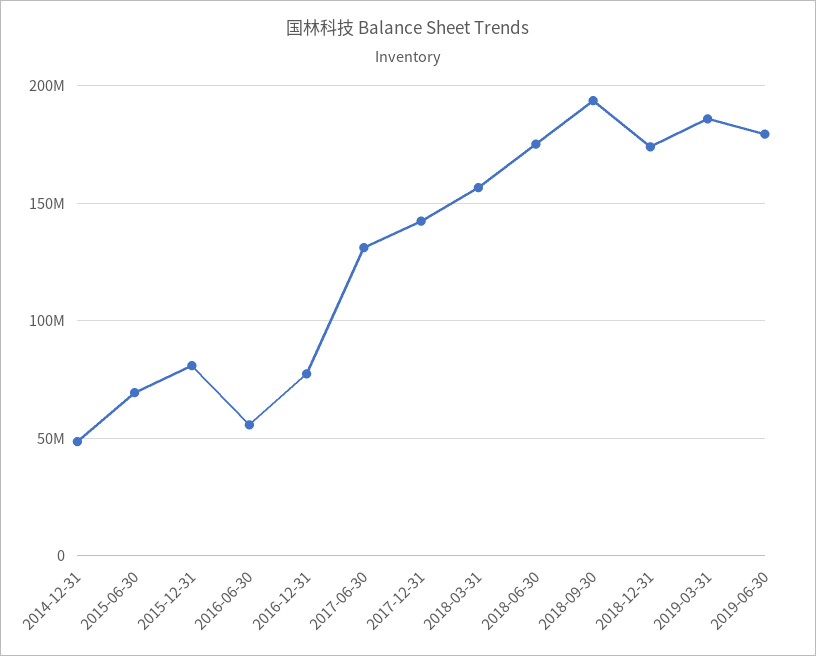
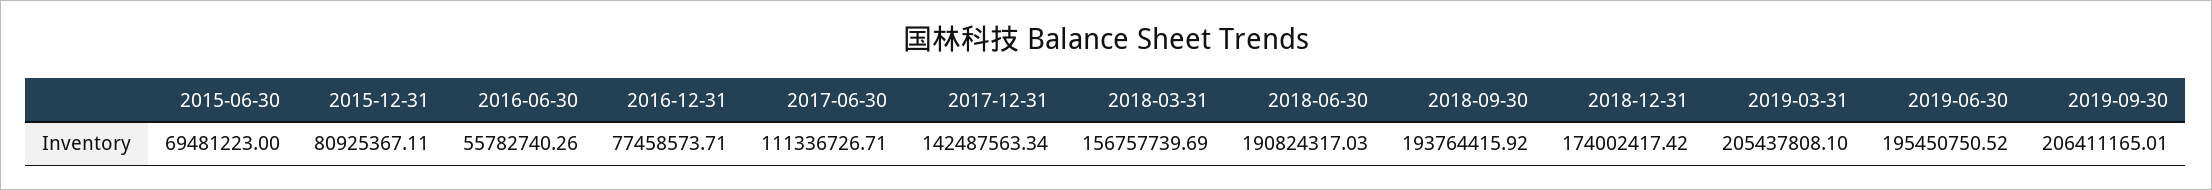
2014-12-31: 50000000 -> none
2017-06-30: 130000000 -> 111336726.71
2018-06-30: 175000000 -> 190824317.03
2019-03-31: 185000000 -> 205437808.1
2019-06-30: 180000000 -> 195450750.52
2019-09-30: none -> 206411165.01

